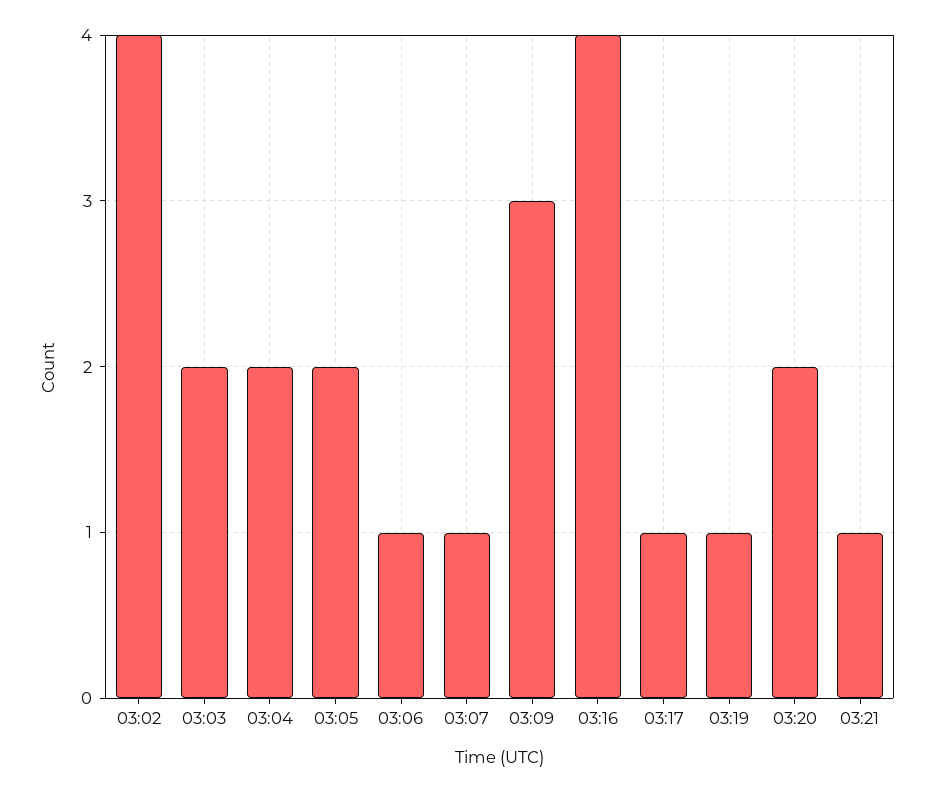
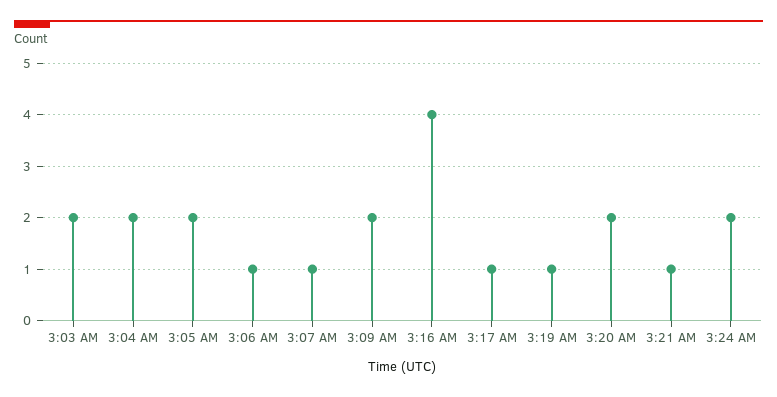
03:02: 4 -> none
03:09: 3 -> 2
3:24 AM: none -> 2

